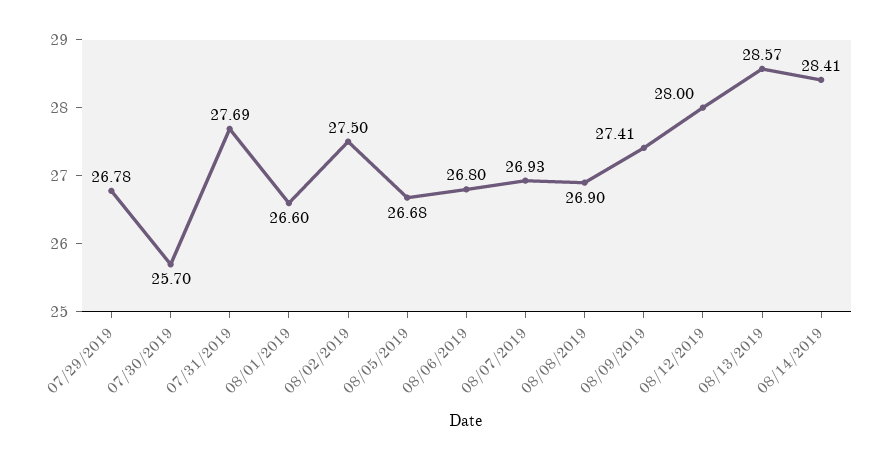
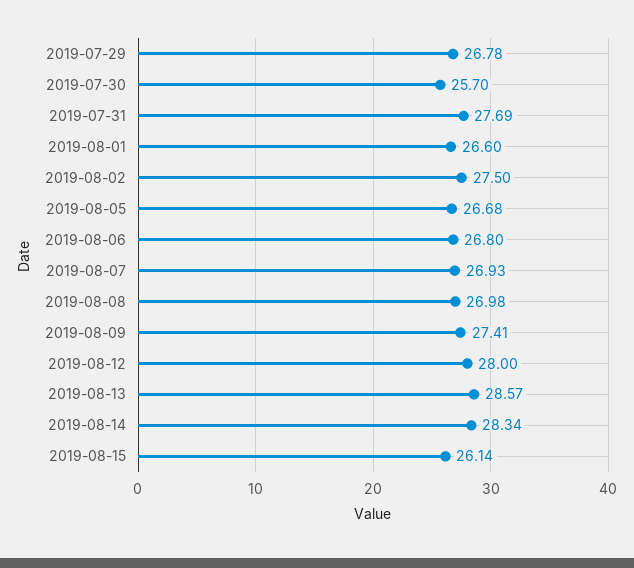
08/08/2019: 26.9 -> 26.98
08/14/2019: 28.41 -> 28.34
2019-08-15: none -> 26.14

